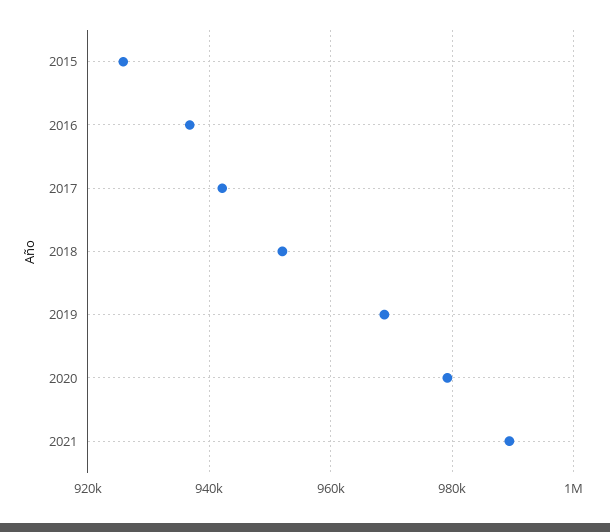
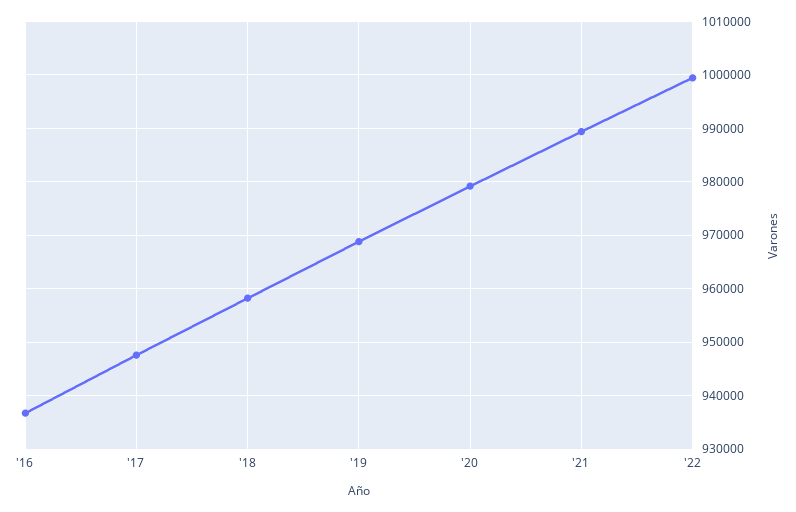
2015: 926000 -> none
2017: 942000 -> 948000
2018: 952000 -> 958000
'22: none -> 1000000

